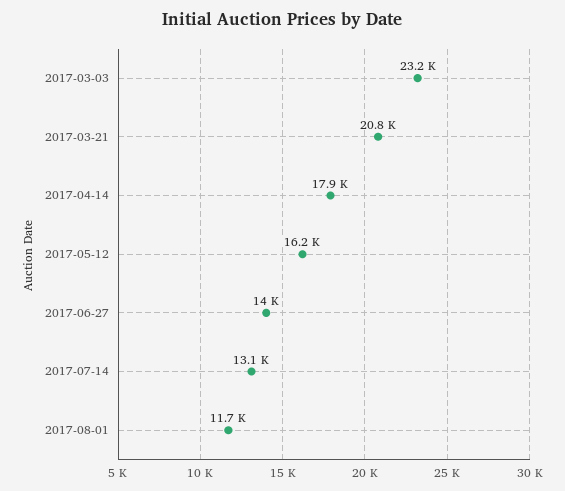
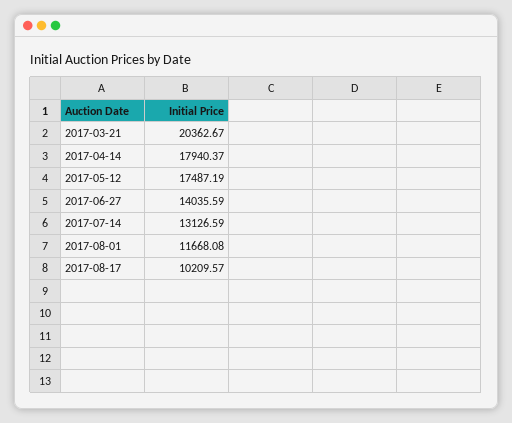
2017-03-03: 23200 -> none
2017-03-21: 20800 -> 20362.67
2017-05-12: 16200 -> 17487.19
2017-08-17: none -> 10209.57

